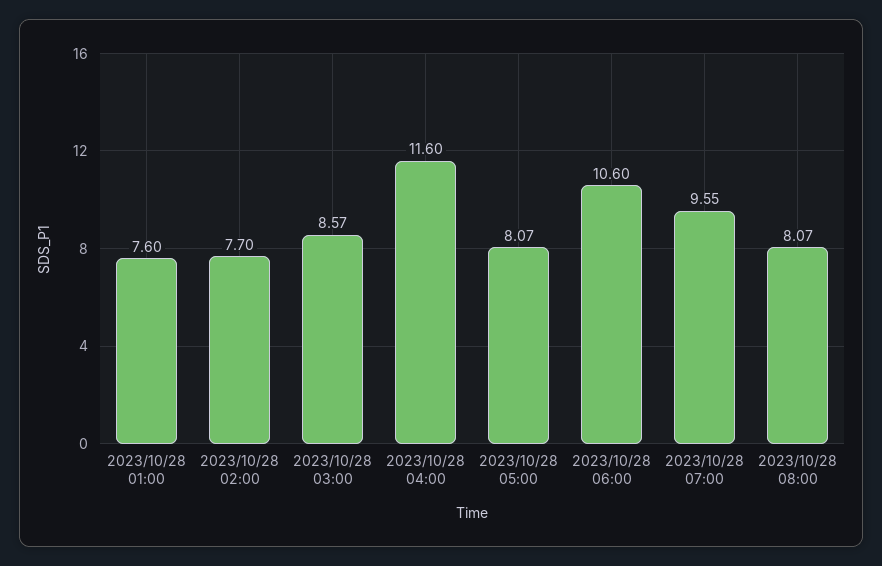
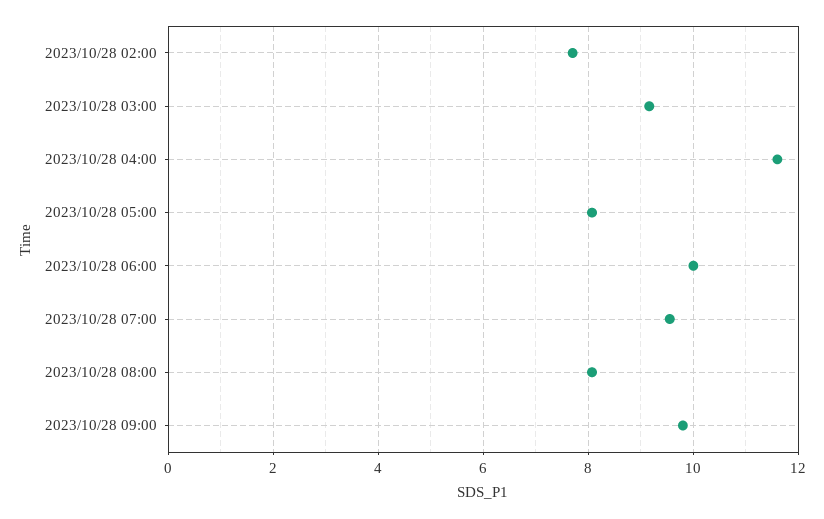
2023/10/28 01:00: 7.6 -> none
2023/10/28 03:00: 8.57 -> 9.2
2023/10/28 06:00: 10.6 -> 10
2023/10/28 09:00: none -> 9.8

